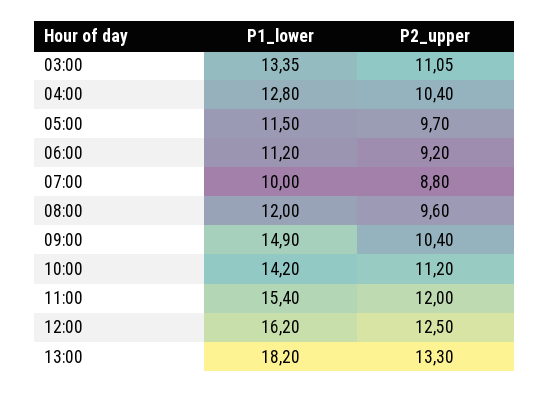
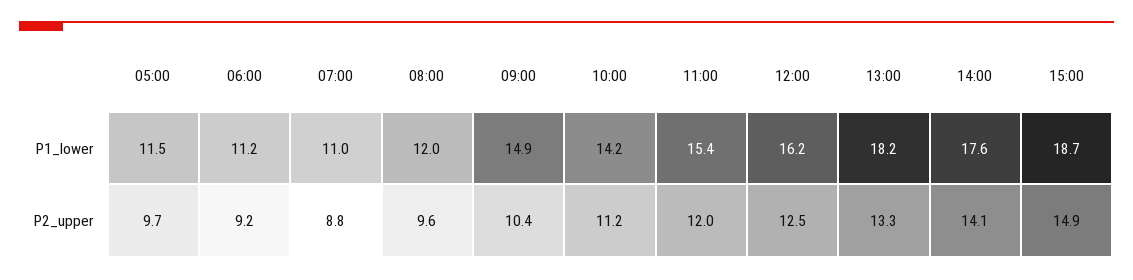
P1_lower, 03:00: 13.35 -> none
P2_upper, 03:00: 11.05 -> none
P1_lower, 04:00: 12.8 -> none
P2_upper, 04:00: 10.4 -> none
P1_lower, 07:00: 10 -> 11
P1_lower, 14:00: none -> 17.6
P1_lower, 15:00: none -> 18.7
P2_upper, 14:00: none -> 14.1
P2_upper, 15:00: none -> 14.9

